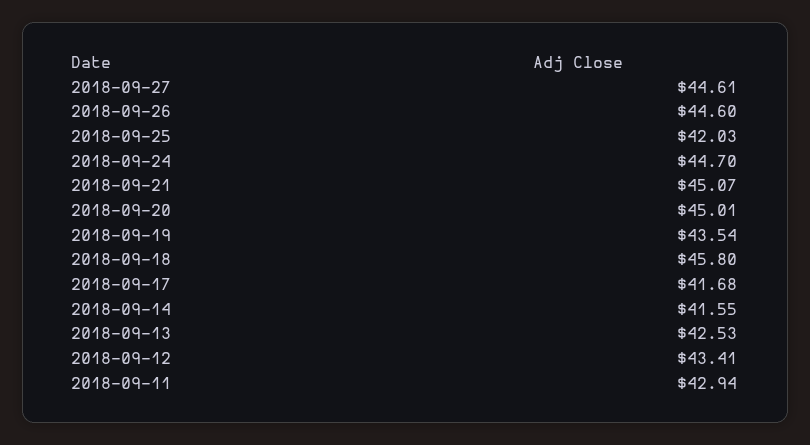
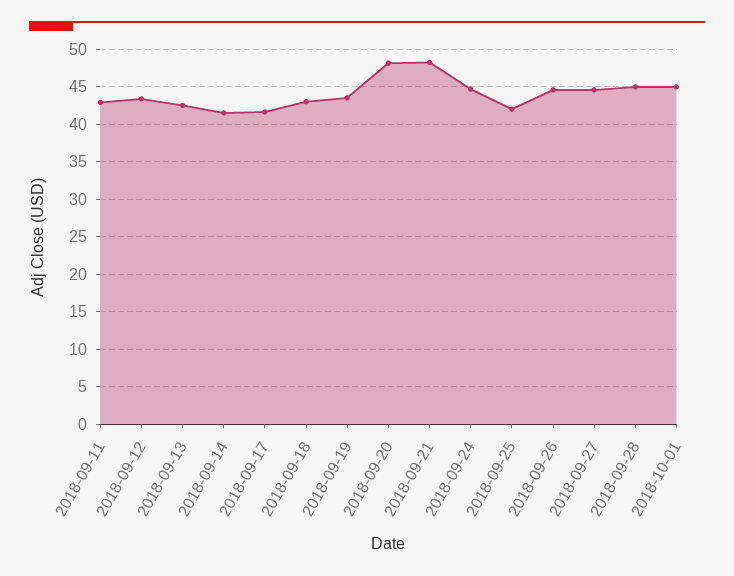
2018-09-21: 45.07 -> 48
2018-09-20: 45.01 -> 48
2018-09-18: 45.8 -> 43
2018-09-28: none -> 45
2018-10-01: none -> 45

